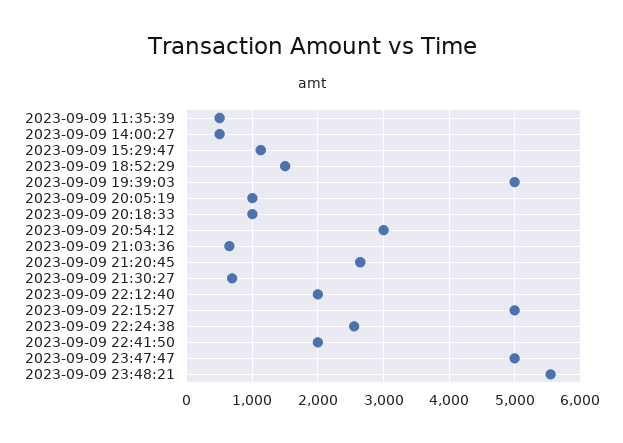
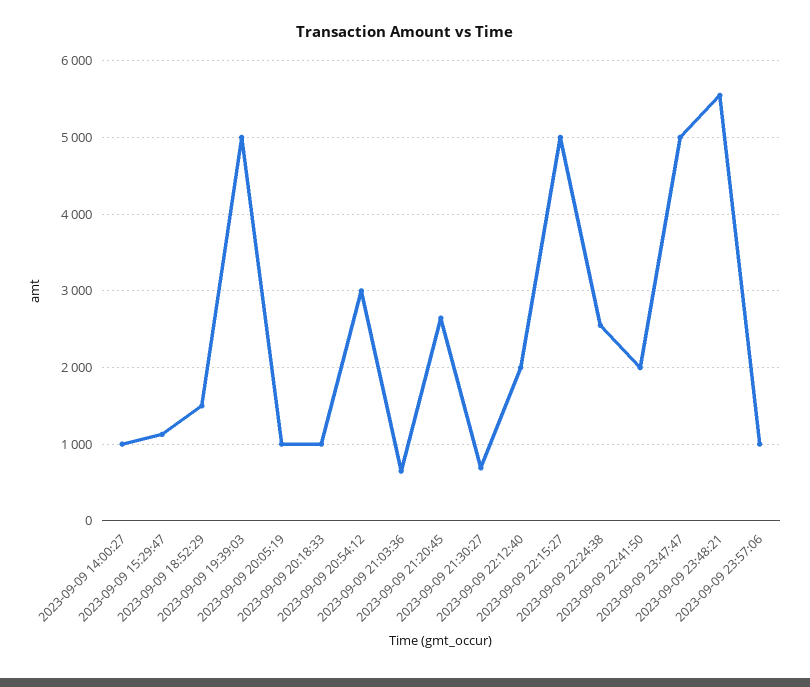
2023-09-09 11:35:39: 500 -> none
2023-09-09 14:00:27: 500 -> 1000
2023-09-09 23:57:06: none -> 1000

